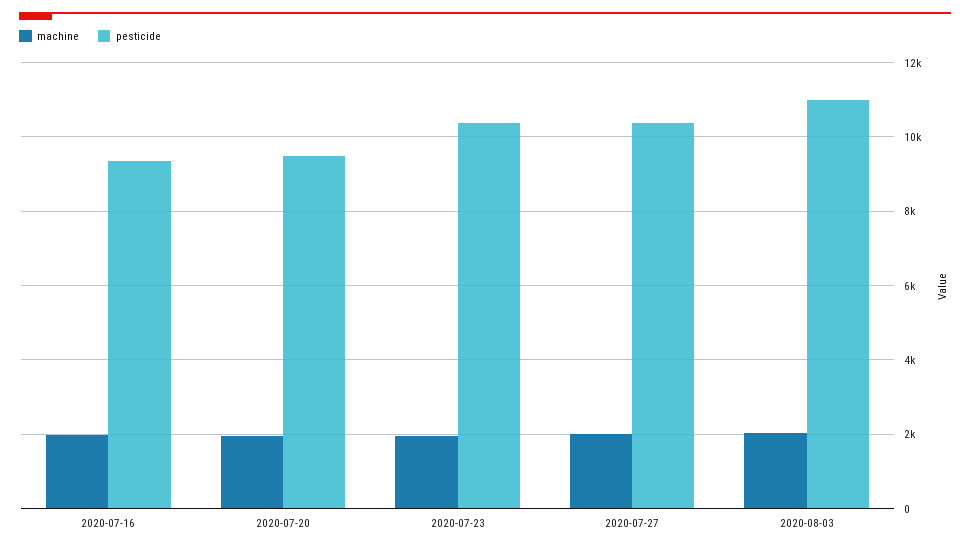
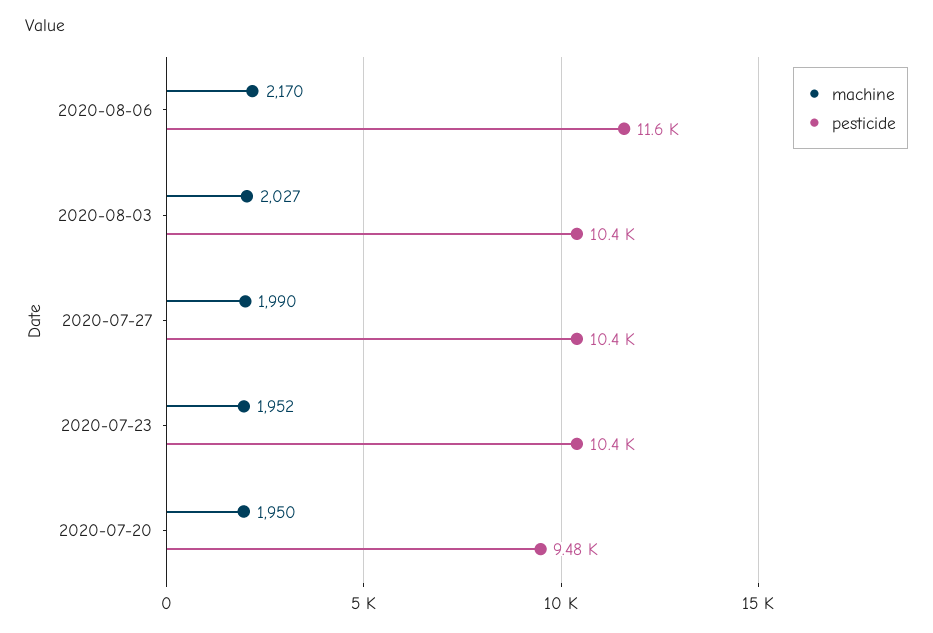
machine, 2020-07-16: 2000 -> none
pesticide, 2020-07-16: 9400 -> none
pesticide, 2020-08-03: 11000 -> 10400
machine, 2020-08-06: none -> 2170
pesticide, 2020-08-06: none -> 11600

